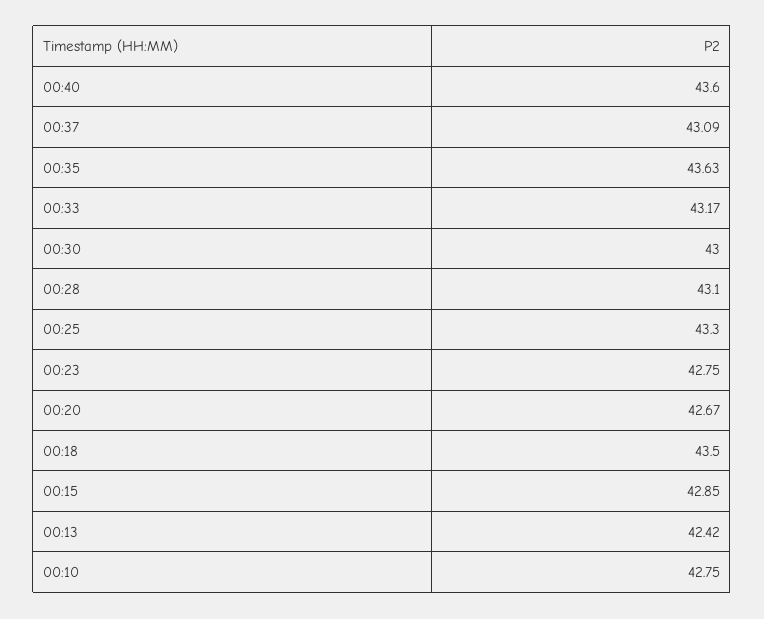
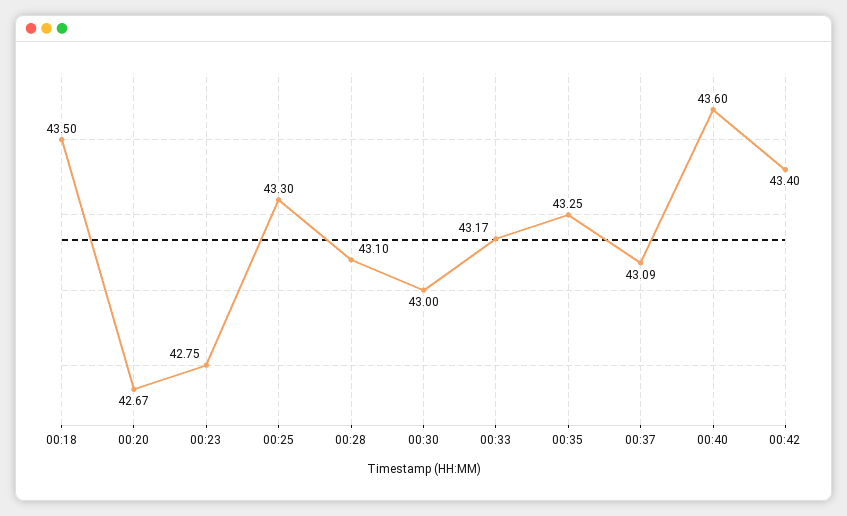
00:35: 43.63 -> 43.25
00:15: 42.85 -> none
00:13: 42.42 -> none
00:10: 42.75 -> none
00:42: none -> 43.4

